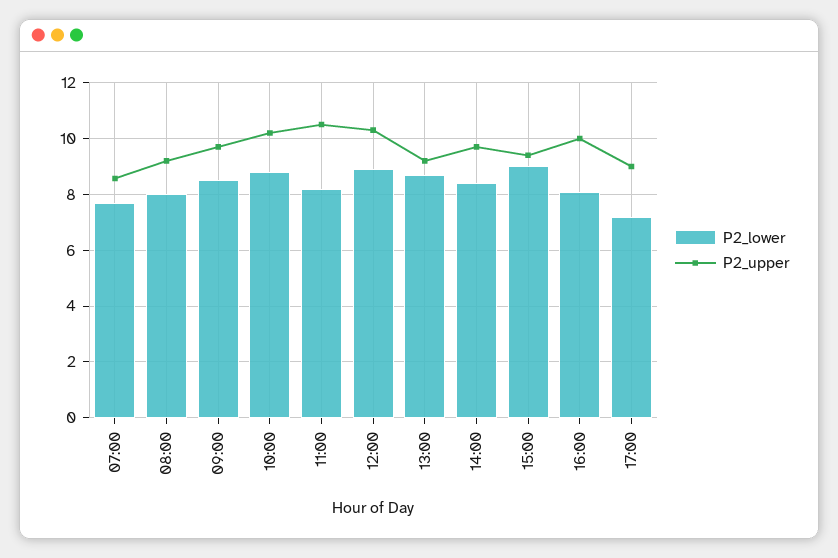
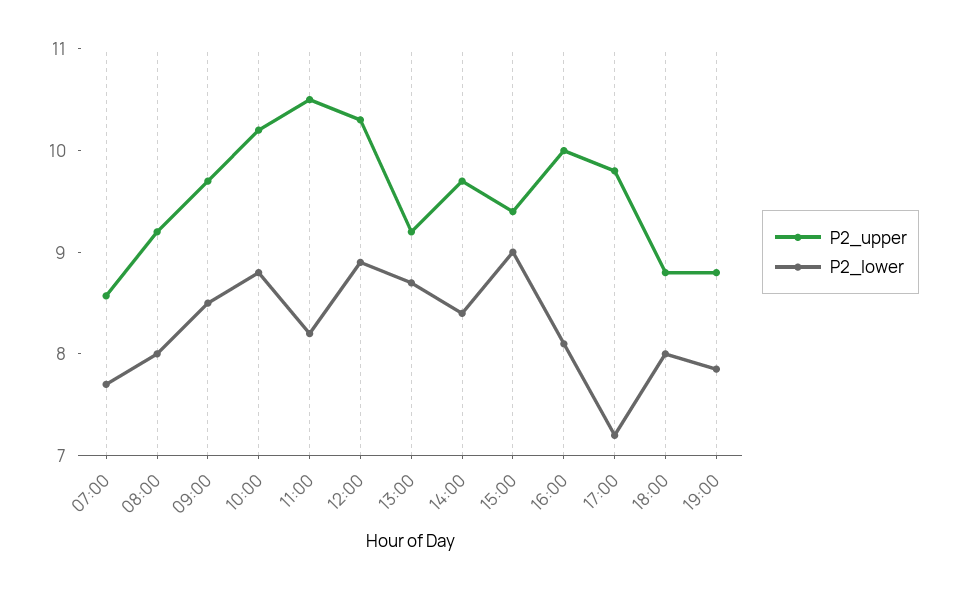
P2_upper, 17:00: 9 -> 9.8
P2_upper, 18:00: none -> 8.8
P2_lower, 18:00: none -> 8
P2_upper, 19:00: none -> 8.8
P2_lower, 19:00: none -> 7.8

